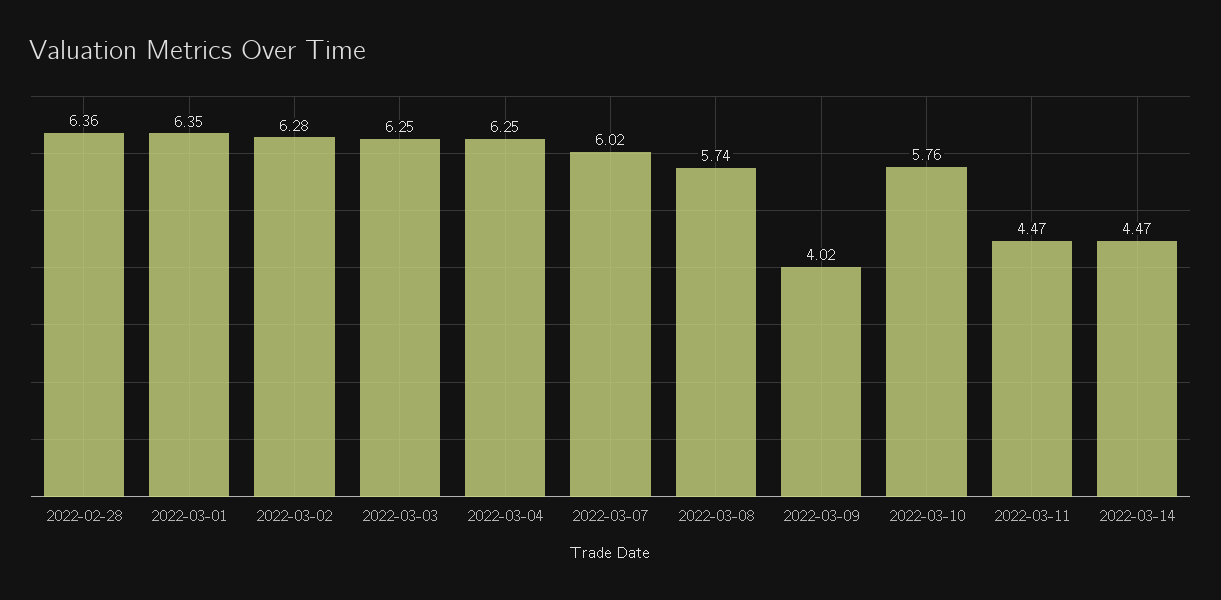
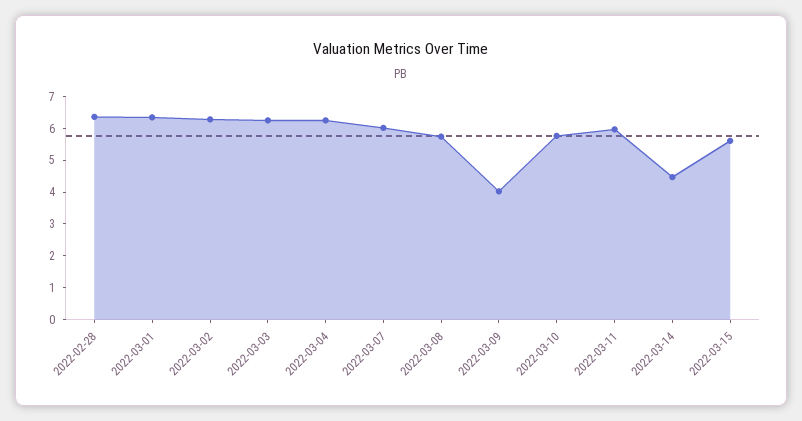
2022-03-11: 4.47 -> 6
2022-03-15: none -> 5.5

